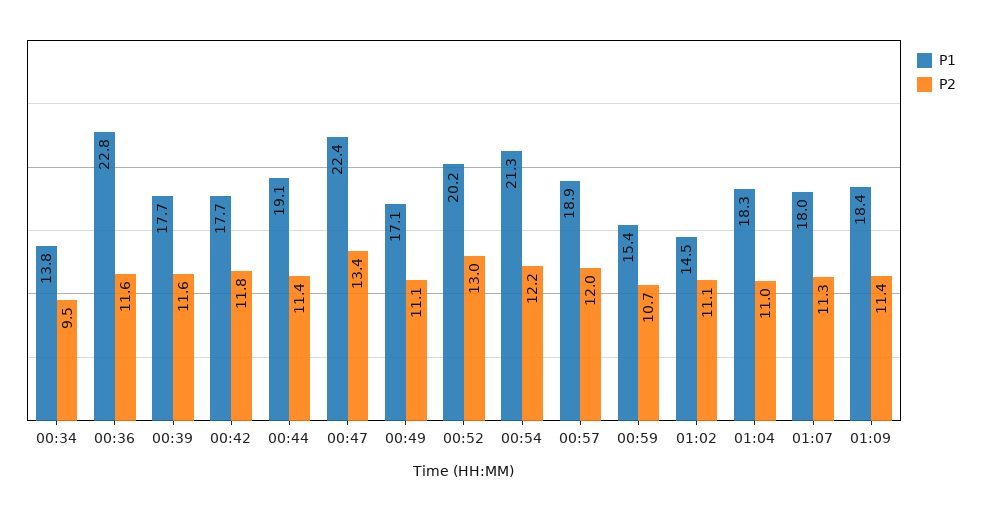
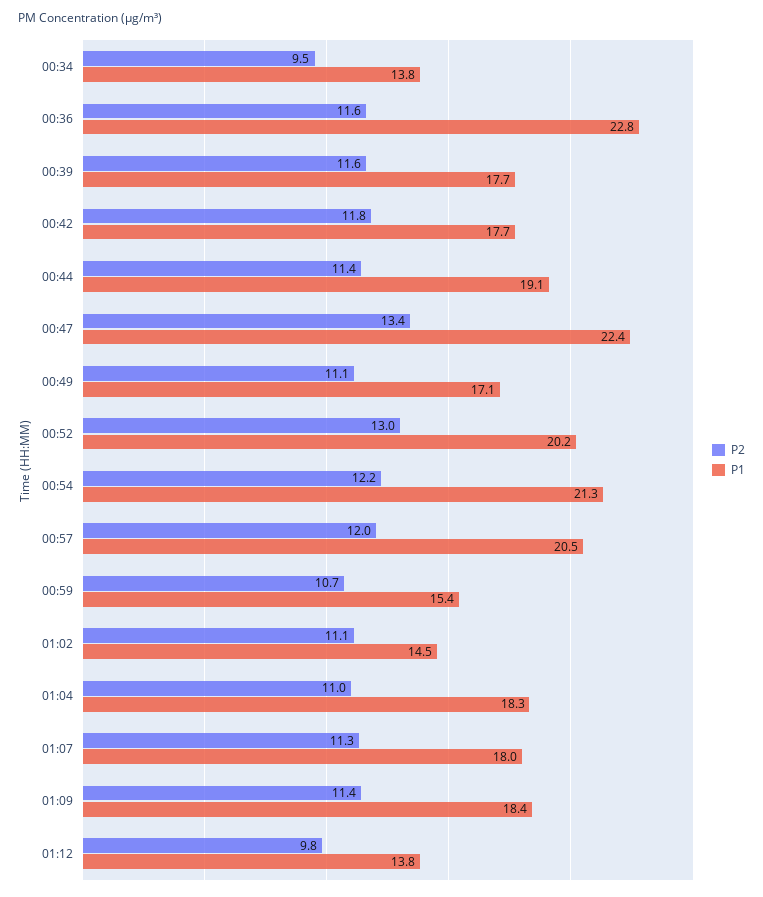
P1, 00:57: 18.9 -> 20.5
P2, 01:12: none -> 9.8
P1, 01:12: none -> 13.8

